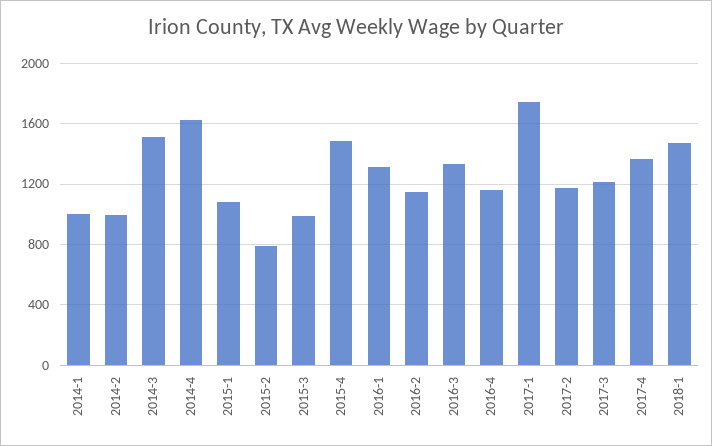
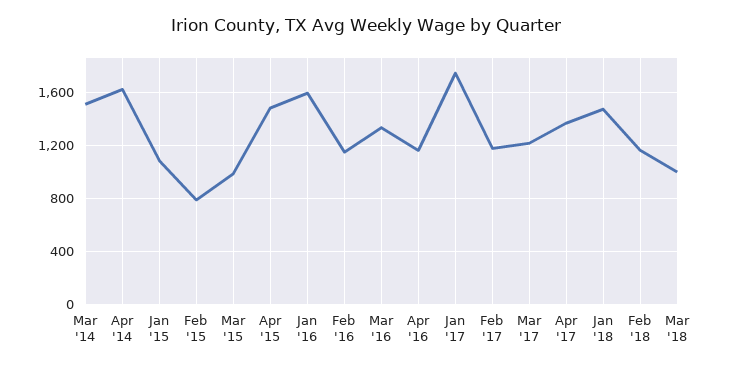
2014-1: 1000 -> none
2014-2: 1000 -> none
2016-1: 1300 -> 1600
Feb '18: none -> 1150
Mar '18: none -> 1000

